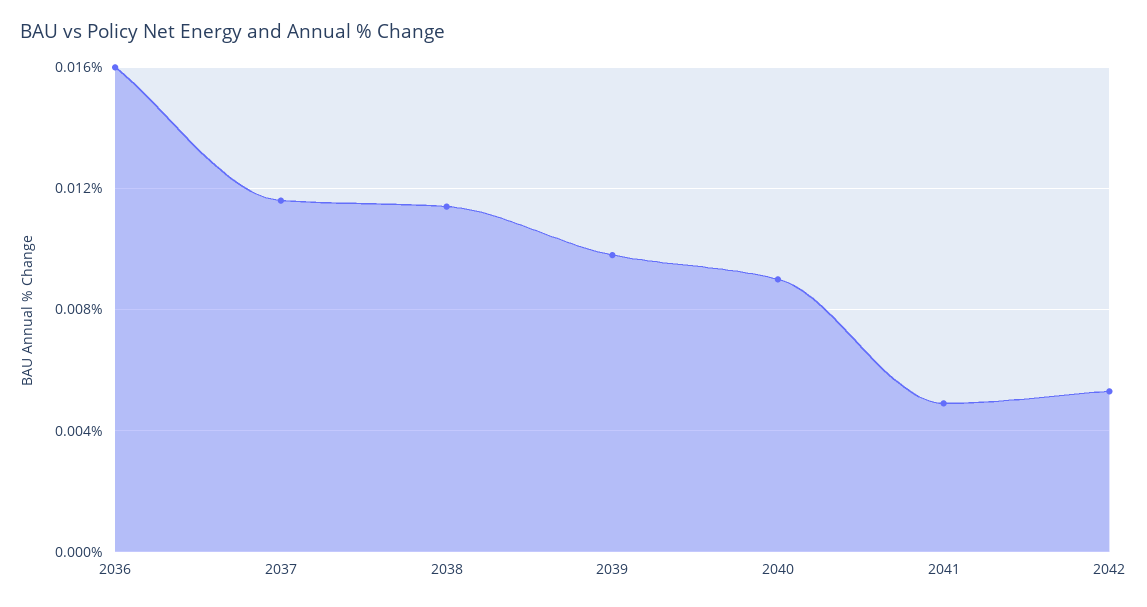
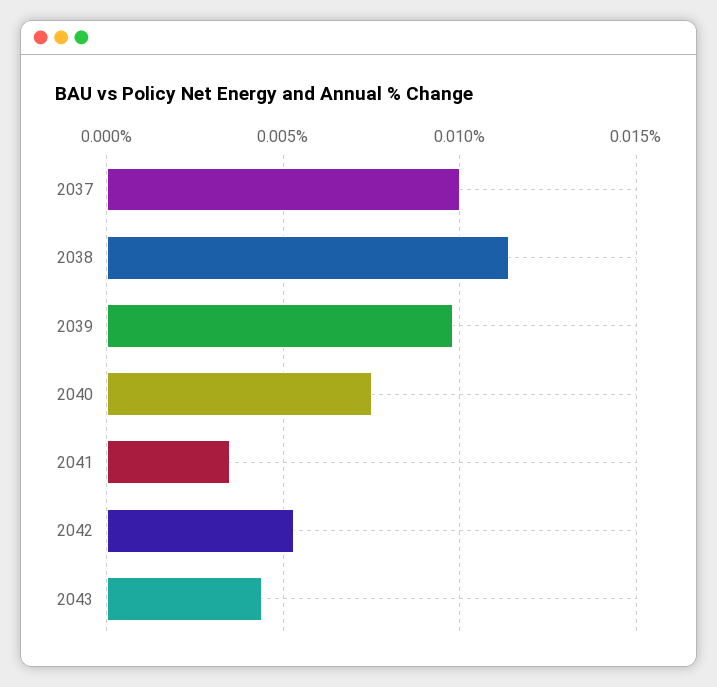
2036: 0.016 -> none
2037: 0.0115 -> 0.01
2040: 0.009 -> 0.0075
2041: 0.005 -> 0.0035
2043: none -> 0.0045

